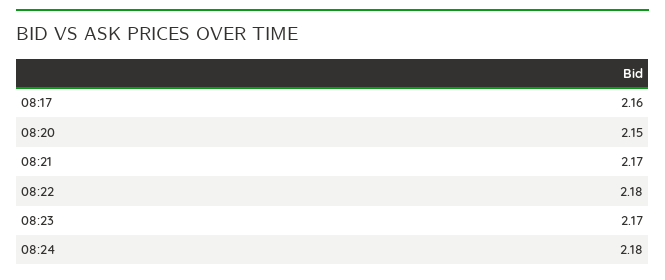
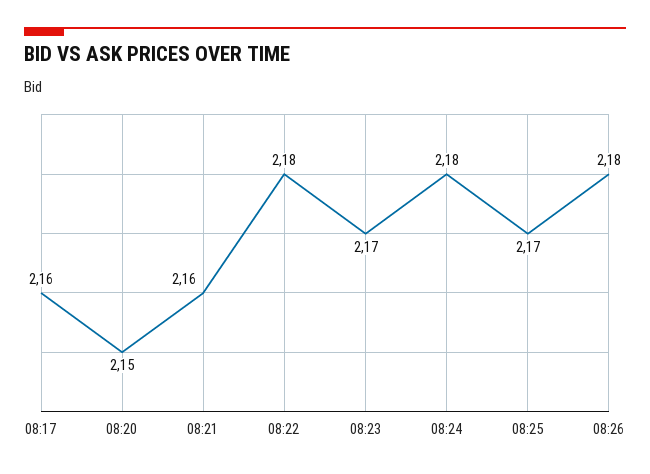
08:21: 2.17 -> 2.16
08:25: none -> 2.17
08:26: none -> 2.18

